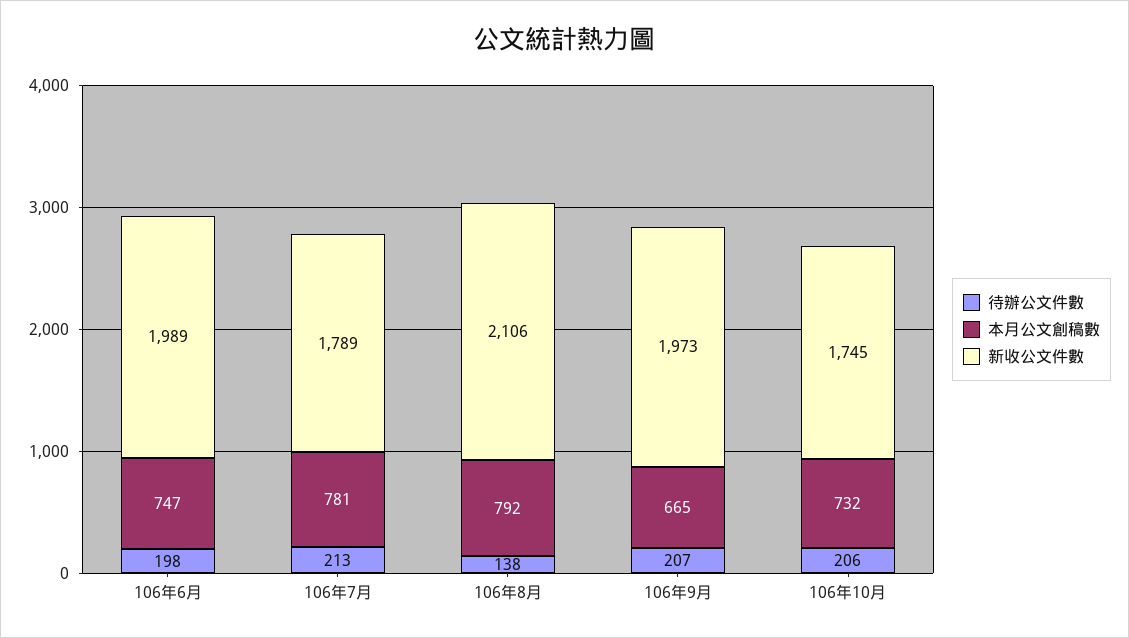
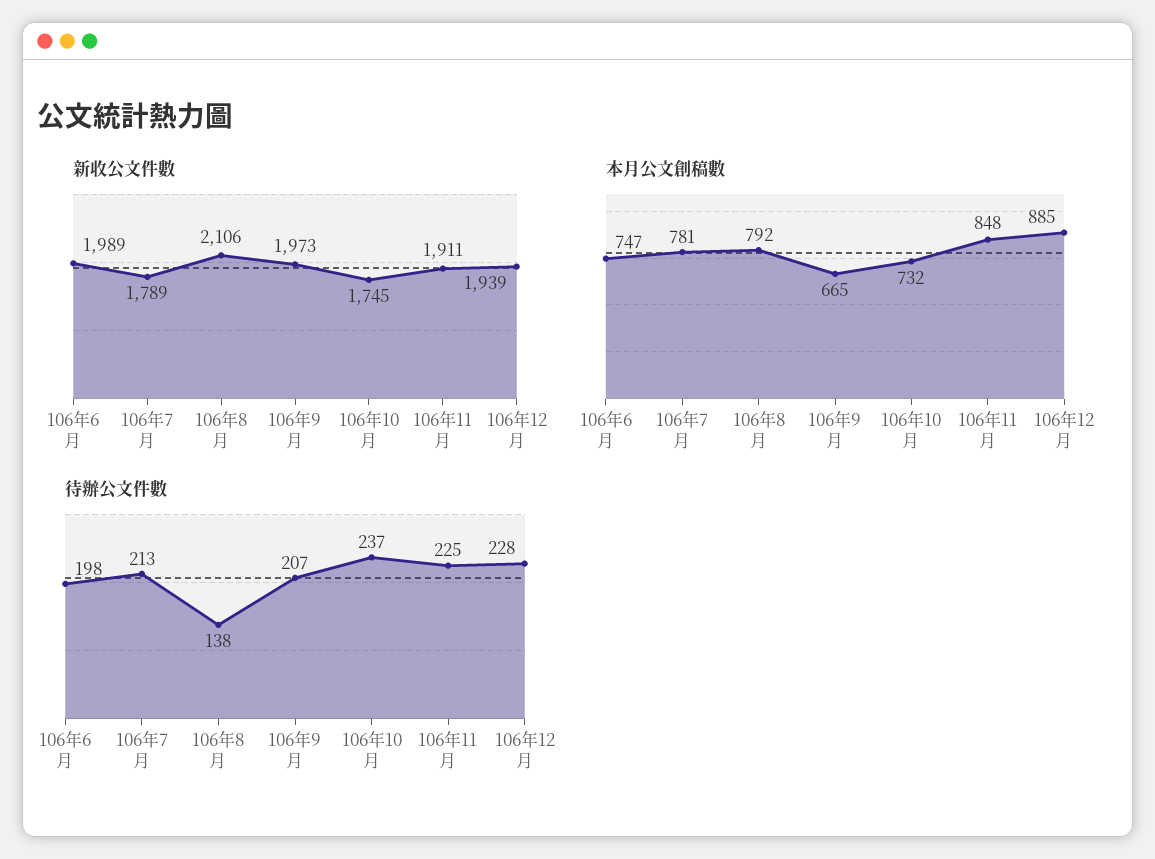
待辦公文件數, 106年10月: 206 -> 237
新收公文件數, 106年11月: none -> 1911
新收公文件數, 106年12月: none -> 1939
本月公文創稿數, 106年11月: none -> 848
本月公文創稿數, 106年12月: none -> 885
待辦公文件數, 106年11月: none -> 225
待辦公文件數, 106年12月: none -> 228

